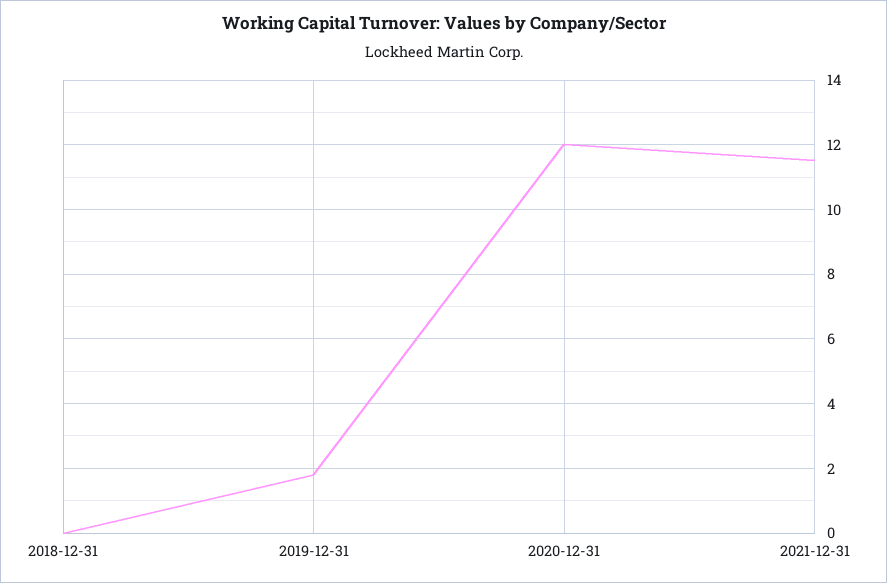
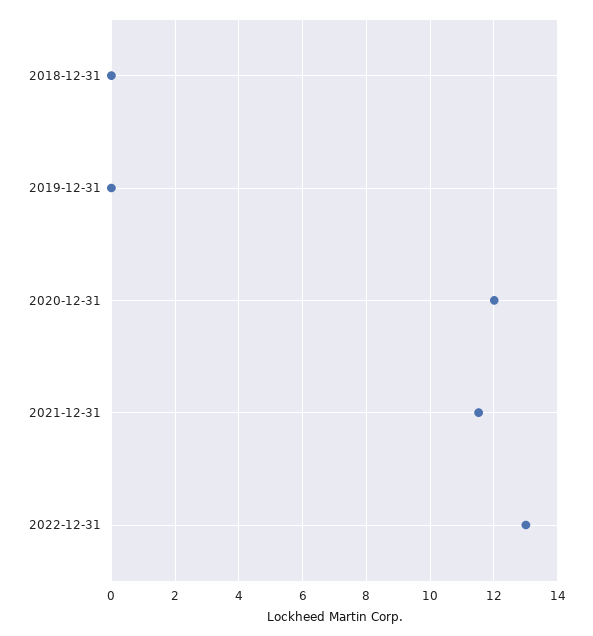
2019-12-31: 1.8 -> 0
2022-12-31: none -> 13

